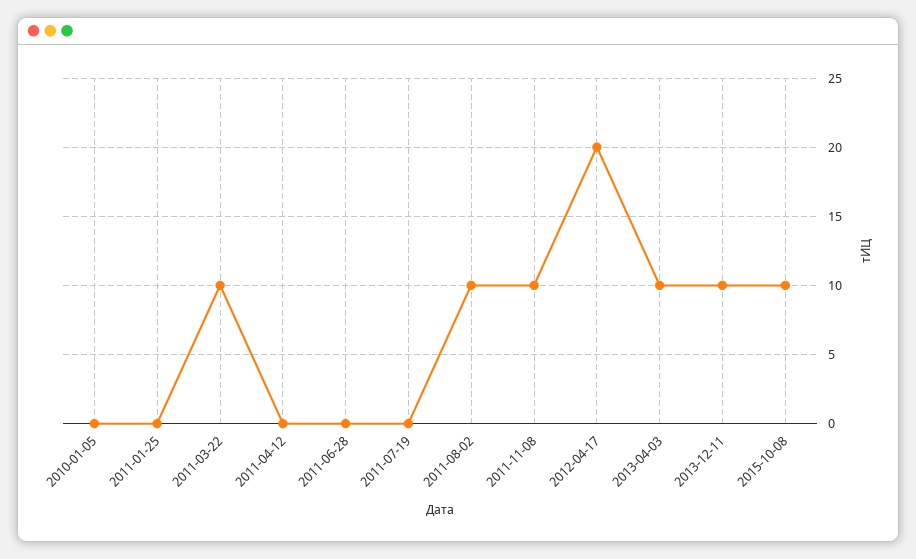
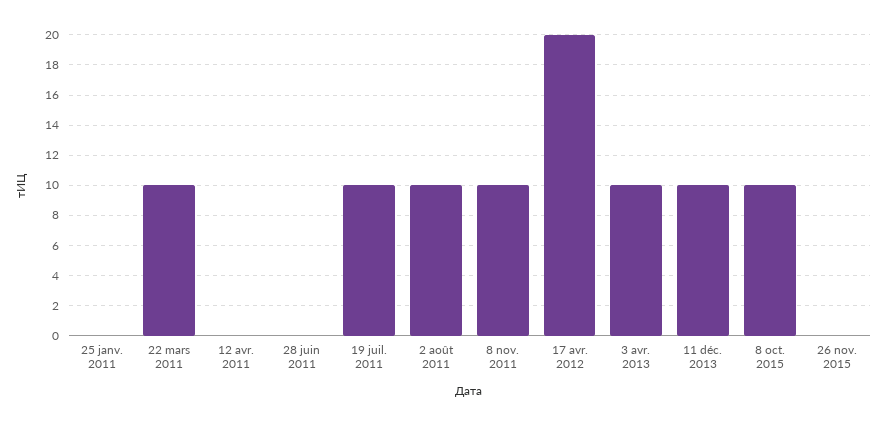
2010-01-05: 0 -> none
2011-07-19: 0 -> 10
26 nov. 2015: none -> 0

